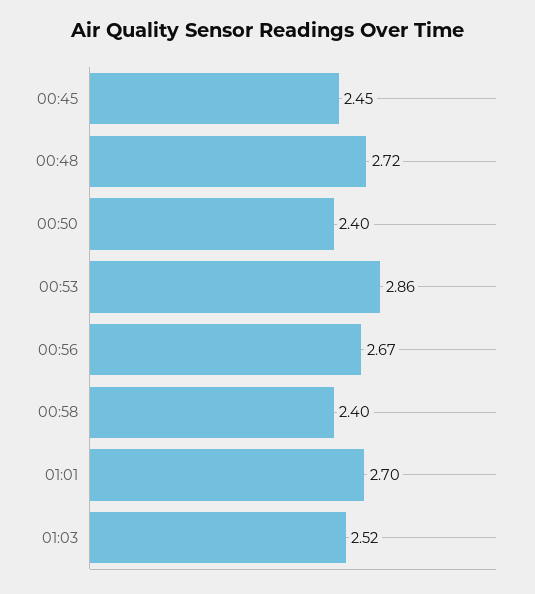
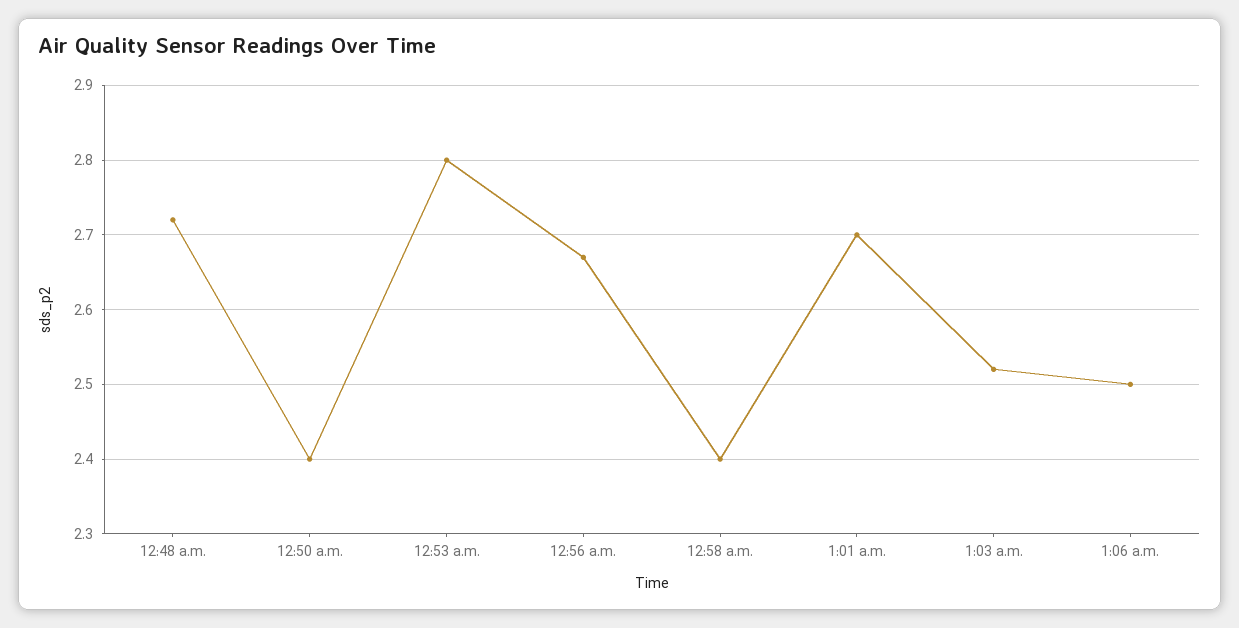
00:45: 2.45 -> none
00:53: 2.86 -> 2.8
1:06 a.m.: none -> 2.5

